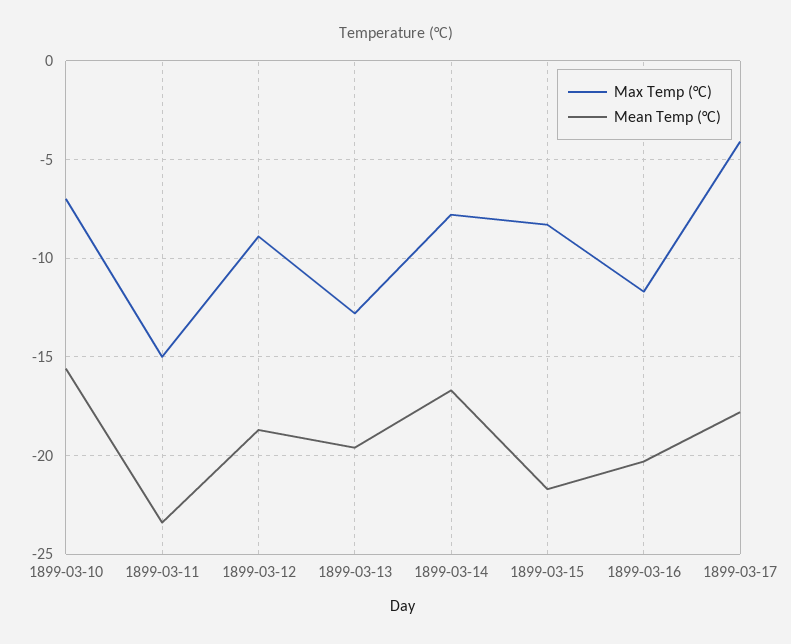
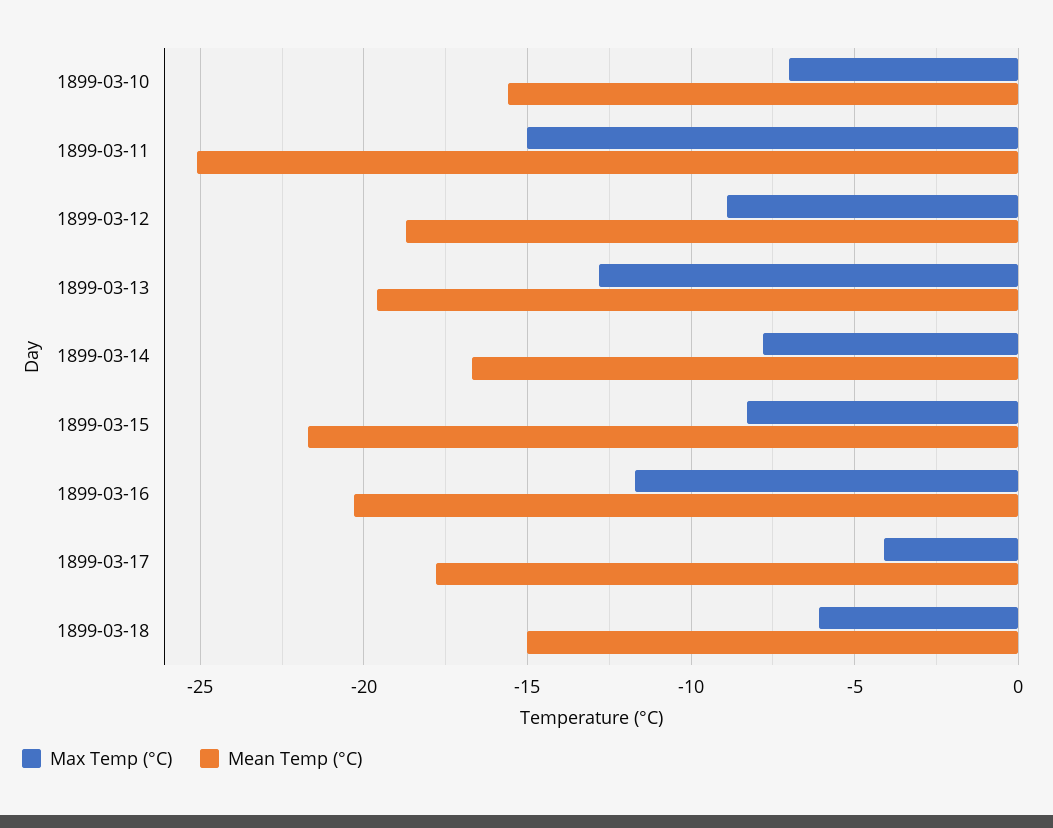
Mean Temp (°C), 1899-03-11: -23.5 -> -25
Max Temp (°C), 1899-03-18: none -> -6
Mean Temp (°C), 1899-03-18: none -> -15

